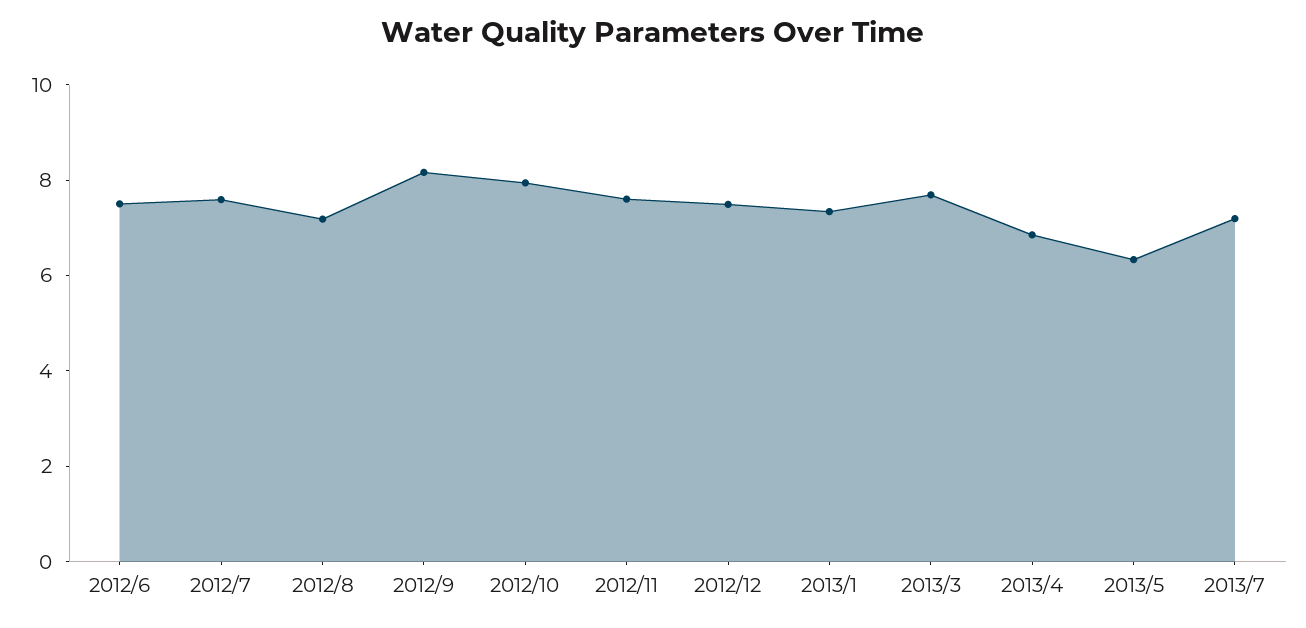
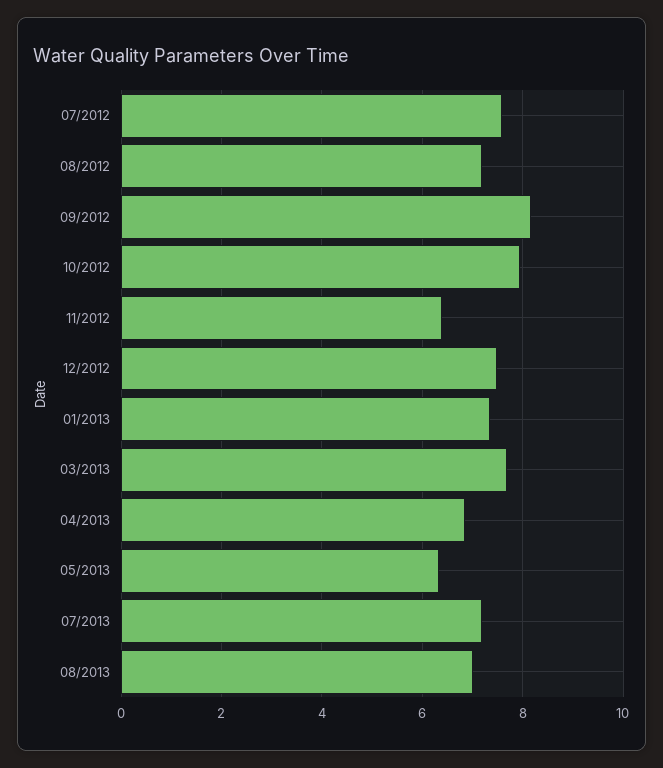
2012/6: 7.5 -> none
2012/11: 7.5 -> 6.4
08/2013: none -> 7

